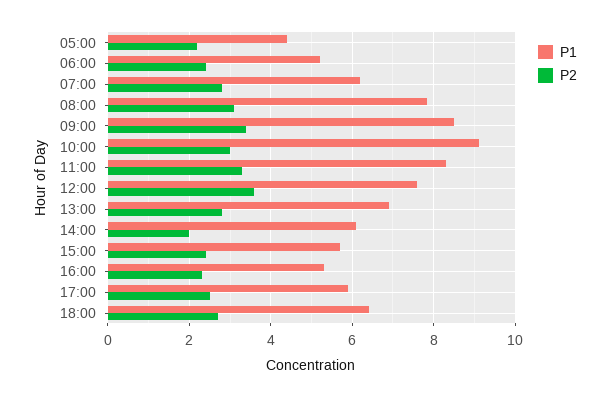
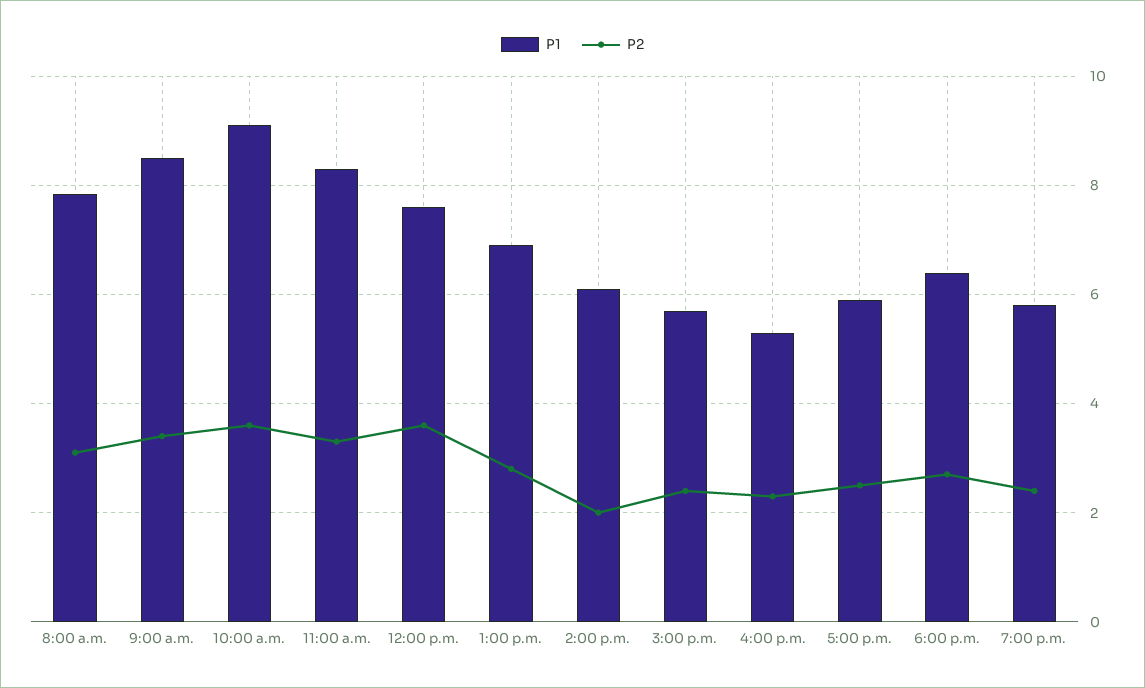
P1, 05:00: 4.4 -> none
P2, 05:00: 2.2 -> none
P1, 06:00: 5.2 -> none
P2, 06:00: 2.4 -> none
P1, 07:00: 6.2 -> none
P2, 07:00: 2.8 -> none
P2, 10:00: 3 -> 3.6
P1, 7:00 p.m.: none -> 5.8
P2, 7:00 p.m.: none -> 2.4

